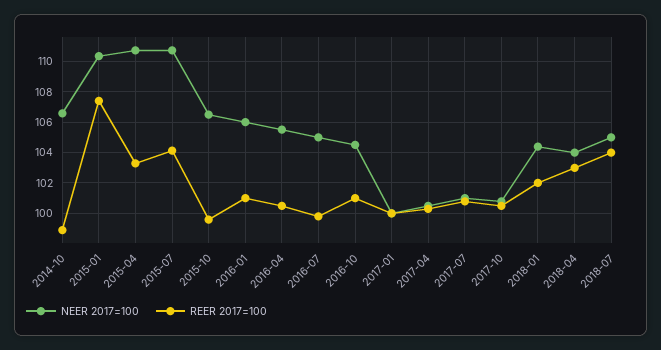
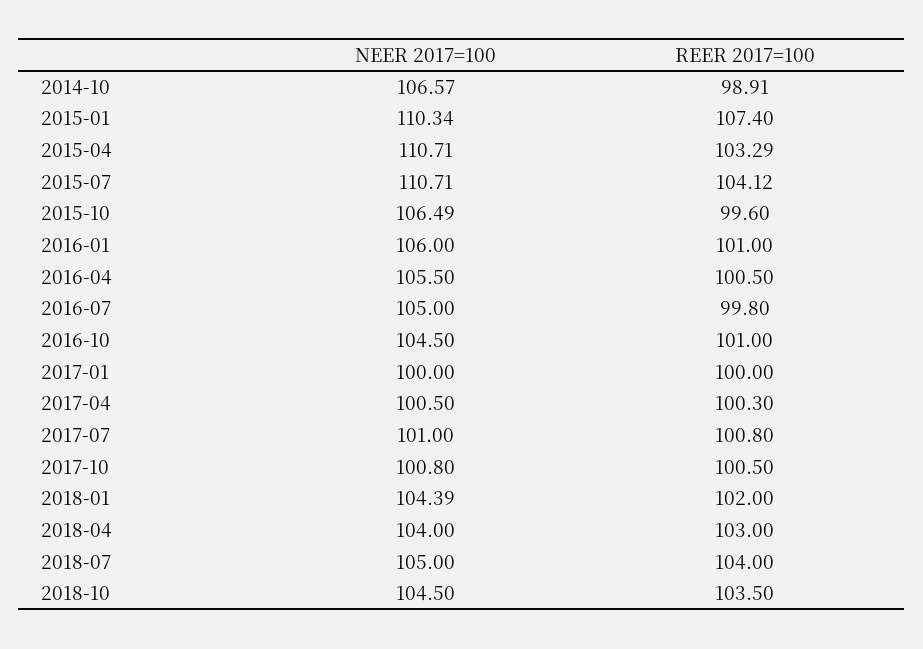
NEER 2017=100, 2018-10: none -> 104.5
REER 2017=100, 2018-10: none -> 103.5

